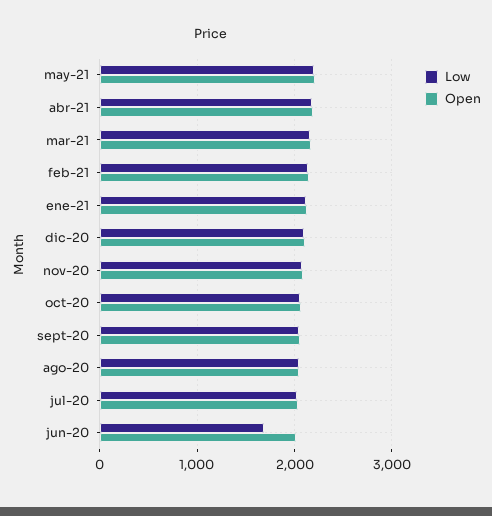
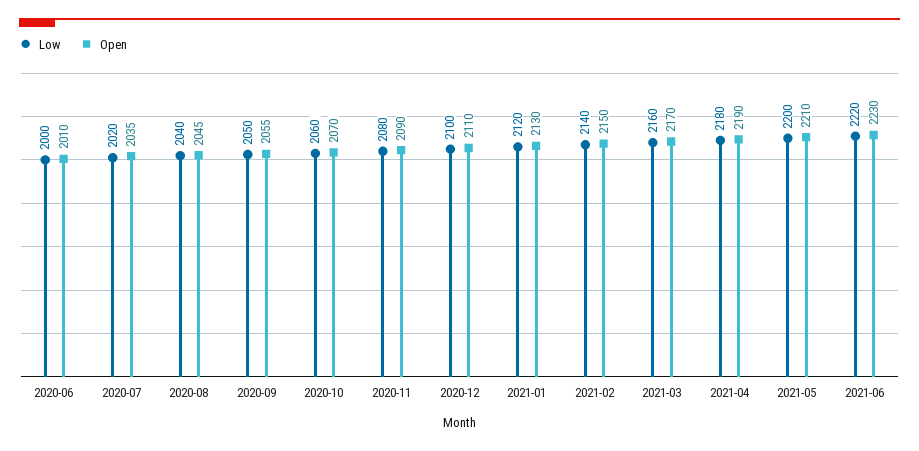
Low, jun-20: 1700 -> 2000
Low, 2021-06: none -> 2220
Open, 2021-06: none -> 2230

